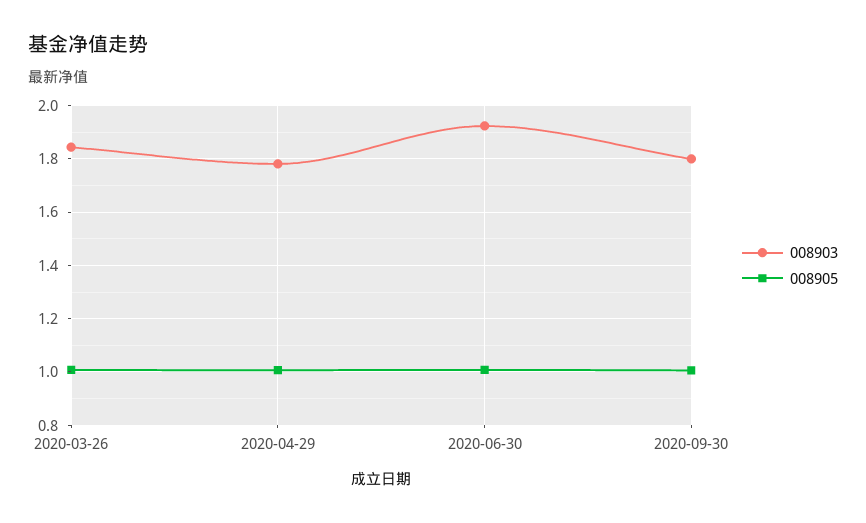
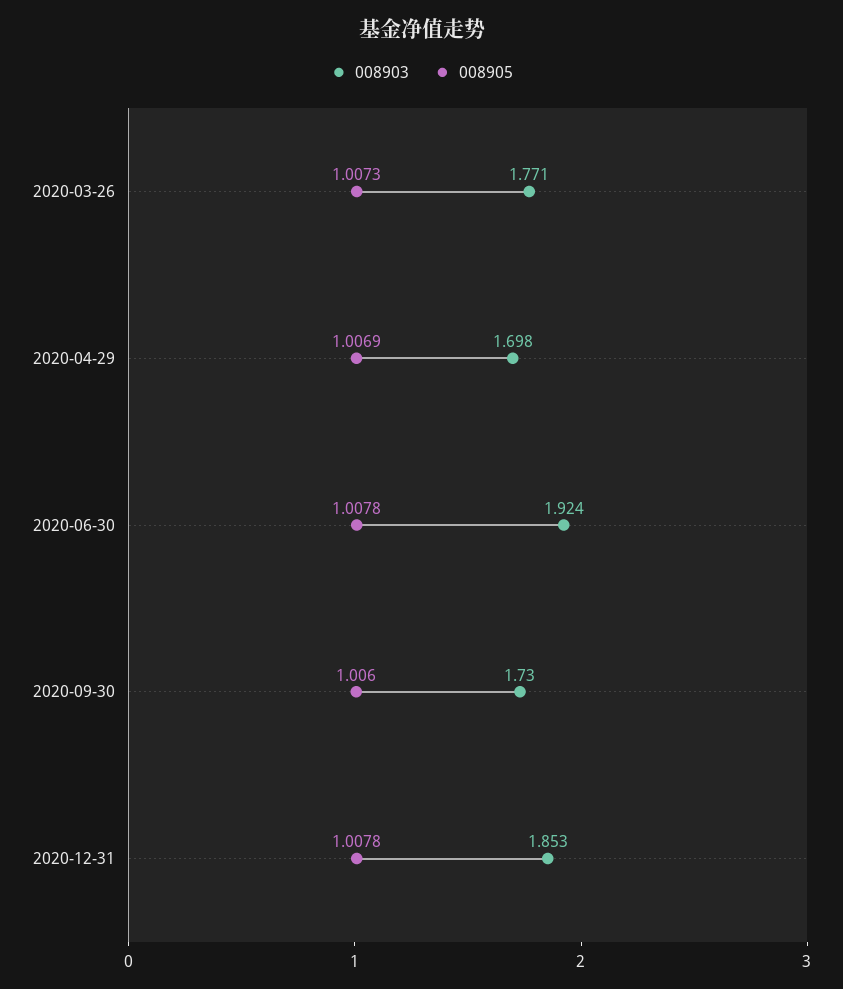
008903, 2020-03-26: 1.85 -> 1.771
008903, 2020-04-29: 1.775 -> 1.698
008903, 2020-09-30: 1.8 -> 1.73
008903, 2020-12-31: none -> 1.853
008905, 2020-12-31: none -> 1.0078

